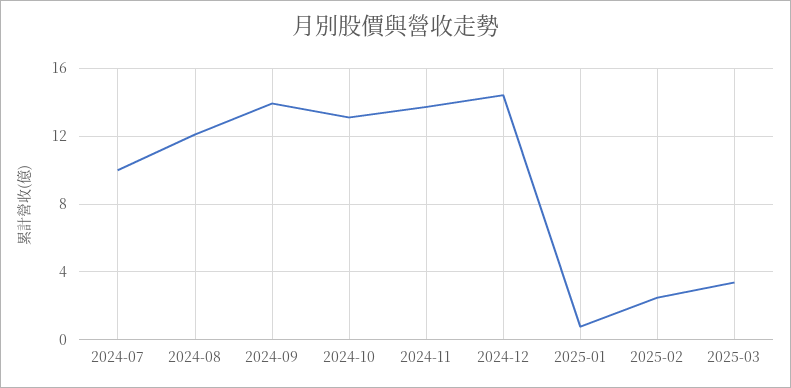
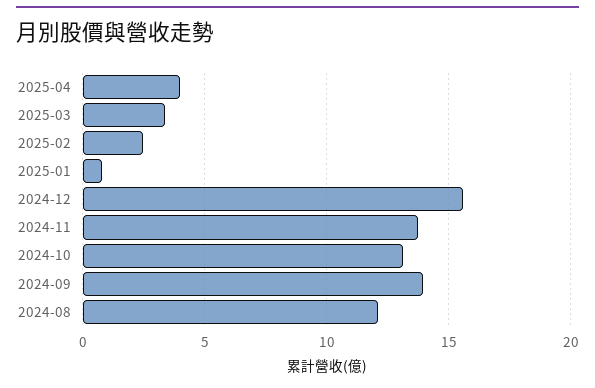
2024-07: 10 -> none
2024-12: 14.5 -> 15.5
2025-04: none -> 4

